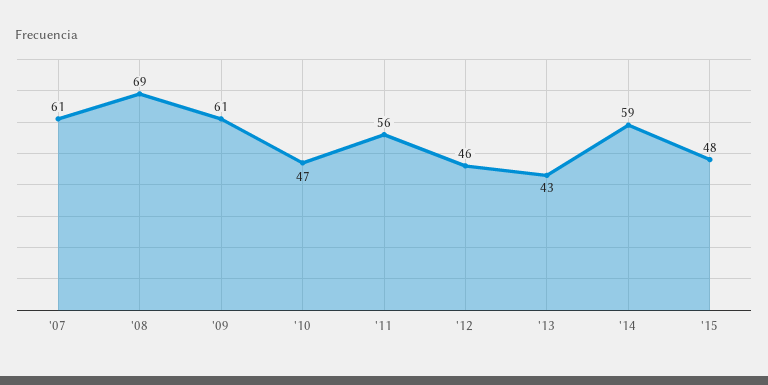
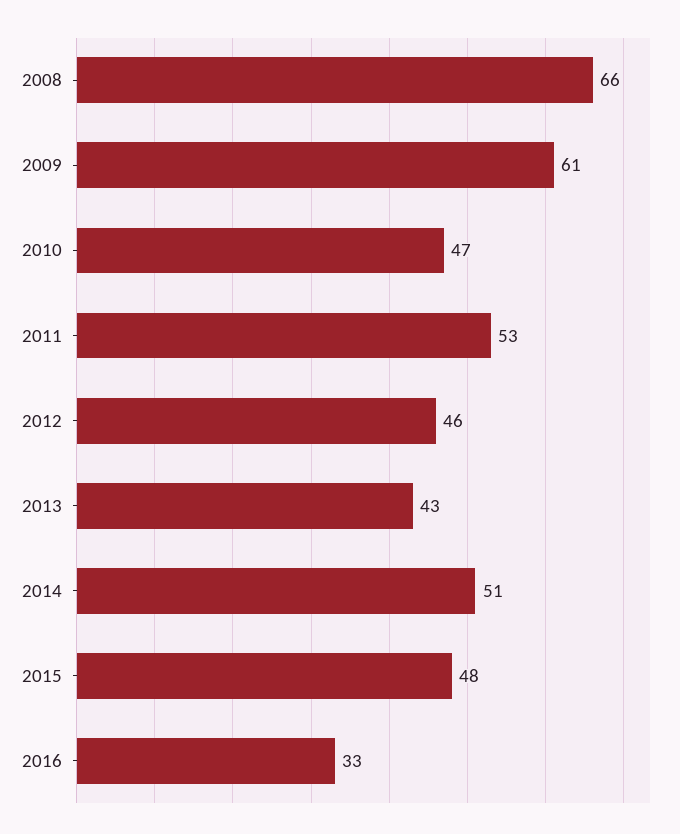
'07: 61 -> none
'08: 69 -> 66
'11: 56 -> 53
'14: 59 -> 51
2016: none -> 33

